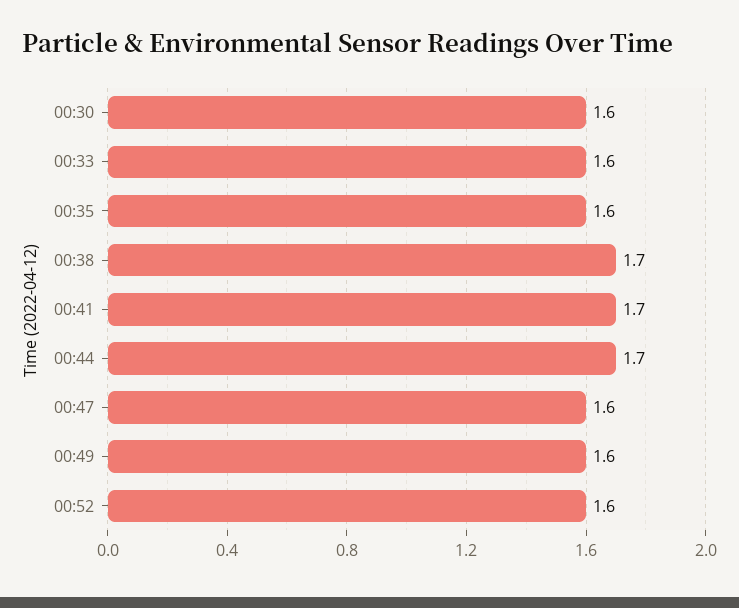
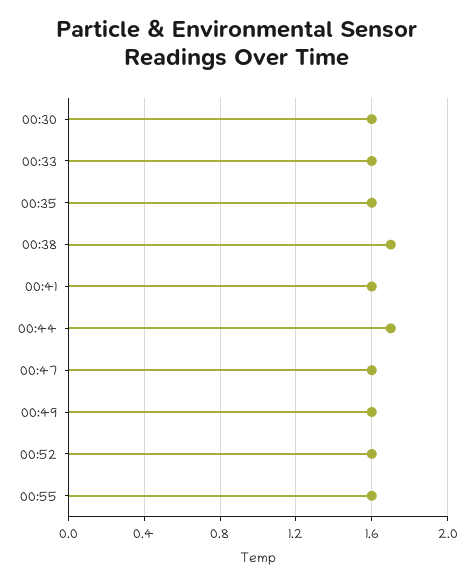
00:41: 1.7 -> 1.6
00:55: none -> 1.6

